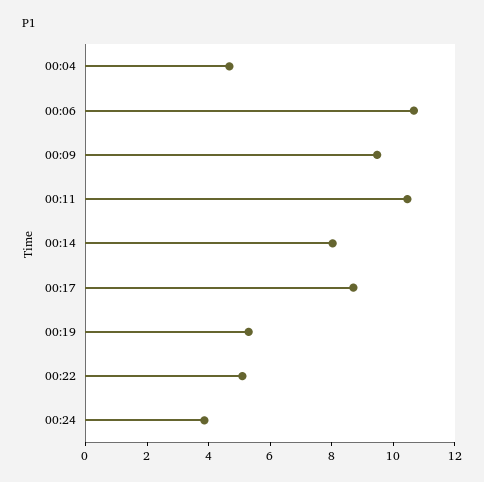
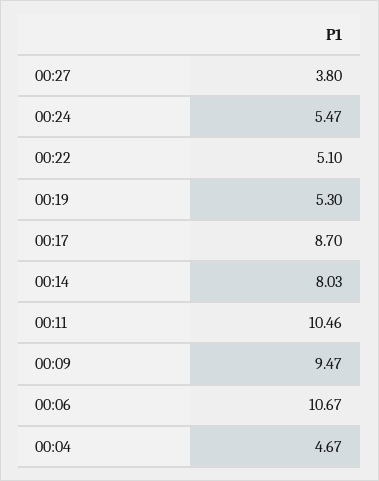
00:24: 4 -> 5.47
00:27: none -> 3.8

